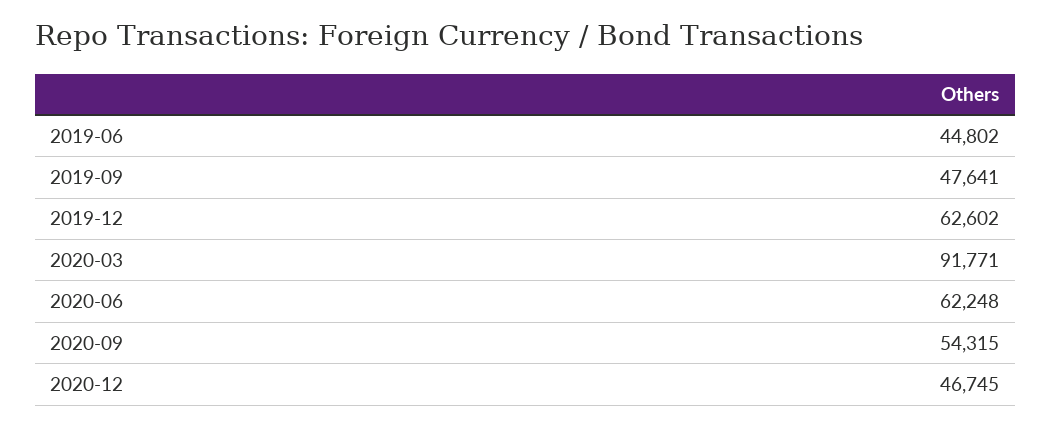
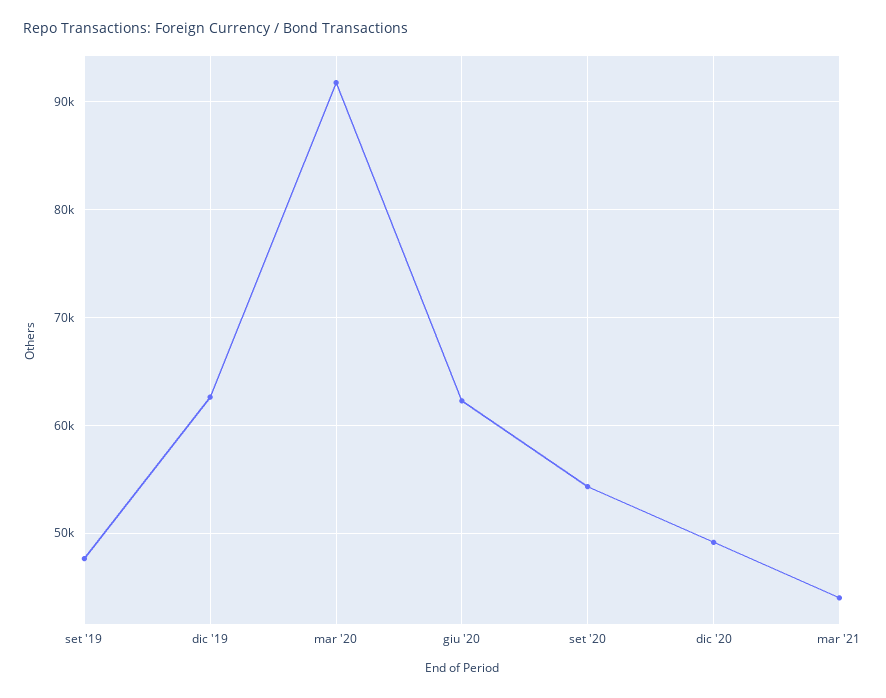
2019-06: 44802 -> none
2020-12: 46745 -> 49000
mar '21: none -> 44000

